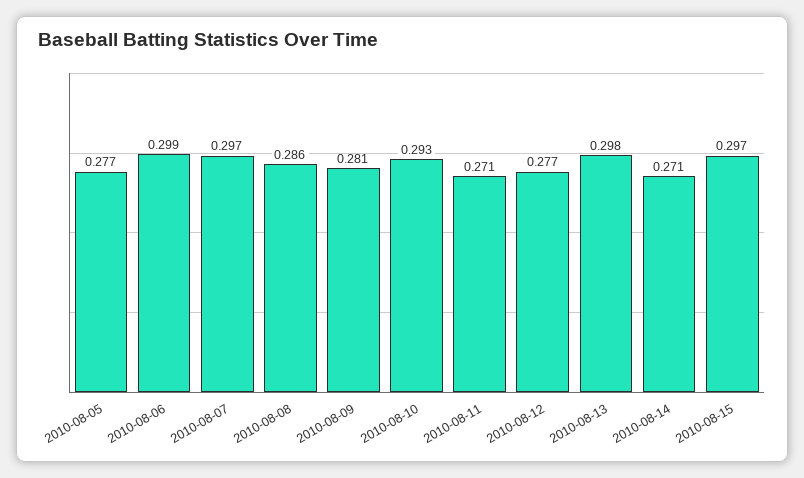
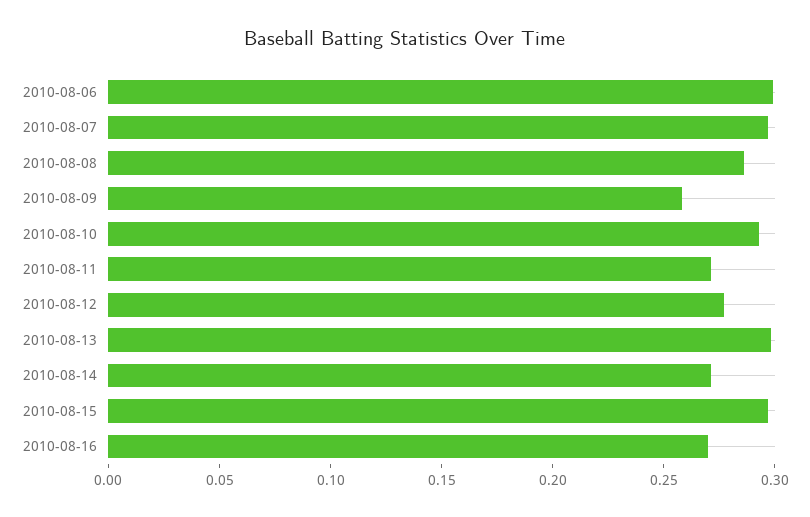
2010-08-05: 0.277 -> none
2010-08-09: 0.281 -> 0.26
2010-08-16: none -> 0.27

